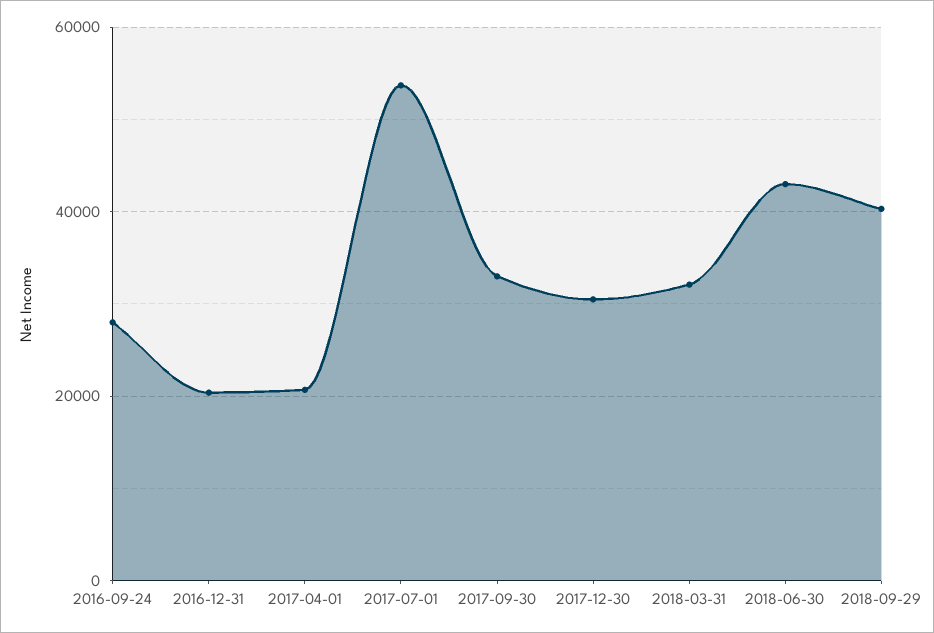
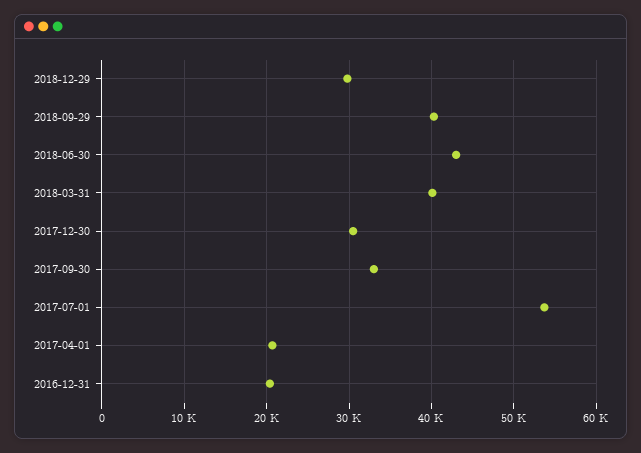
2016-09-24: 28000 -> none
2018-03-31: 32000 -> 40000
2018-12-29: none -> 30000

